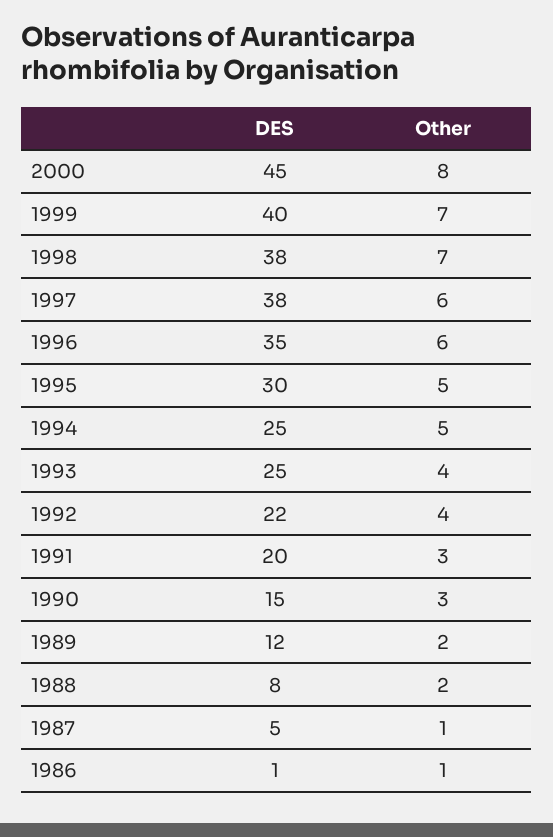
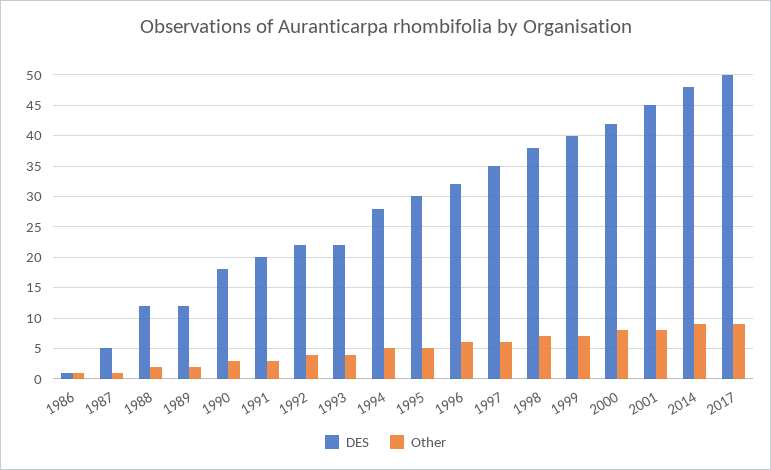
DES, 2000: 45 -> 42
DES, 1997: 38 -> 35
DES, 1996: 35 -> 32
DES, 1994: 25 -> 28
DES, 1993: 25 -> 22
DES, 1990: 15 -> 18
DES, 1988: 8 -> 12
DES, 2001: none -> 45
Other, 2001: none -> 8
DES, 2014: none -> 48
Other, 2014: none -> 9
DES, 2017: none -> 50
Other, 2017: none -> 9

